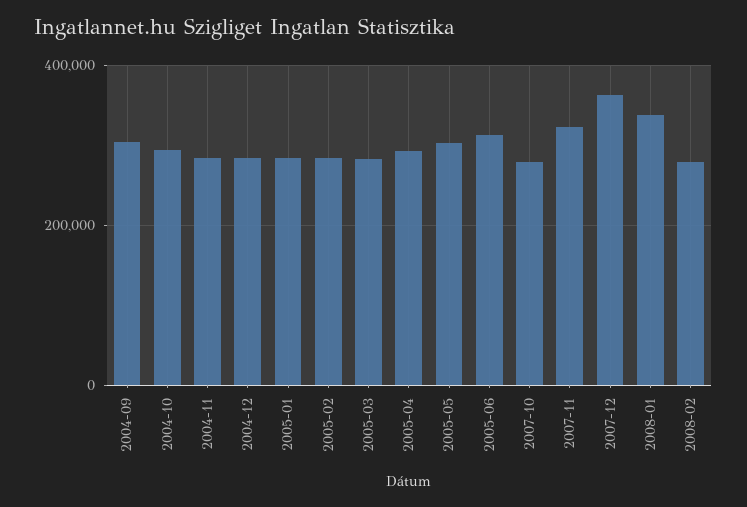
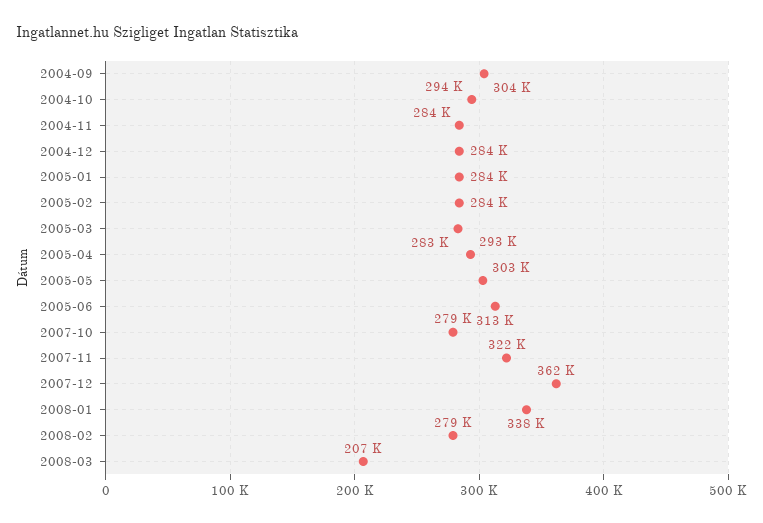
2008-03: none -> 207000

